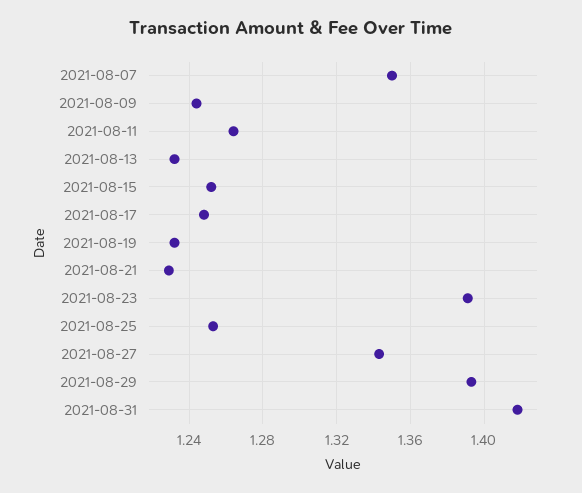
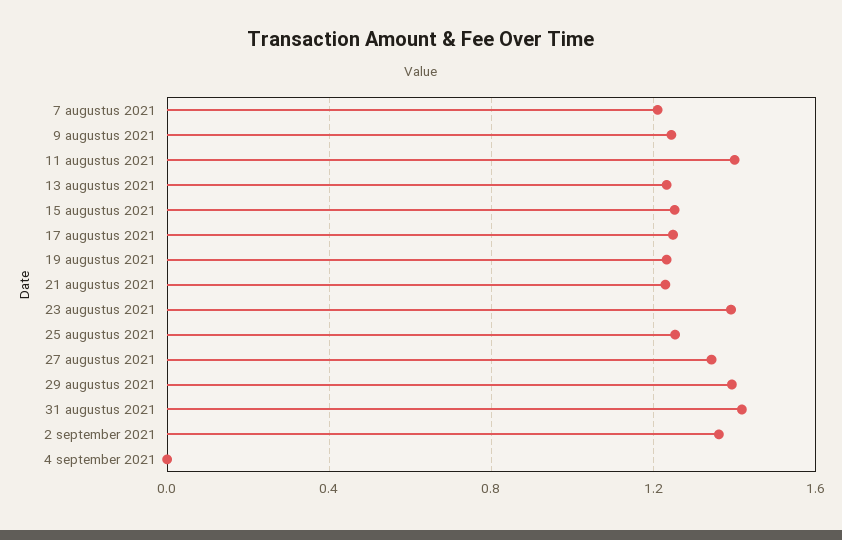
2021-08-07: 1.35 -> 1.2
2021-08-11: 1.265 -> 1.4
2 september 2021: none -> 1.35
4 september 2021: none -> 0

